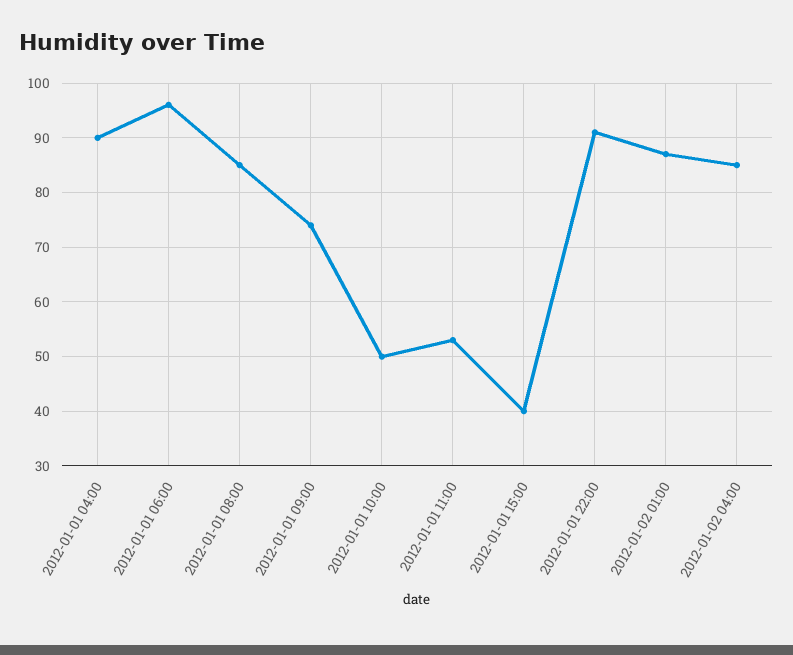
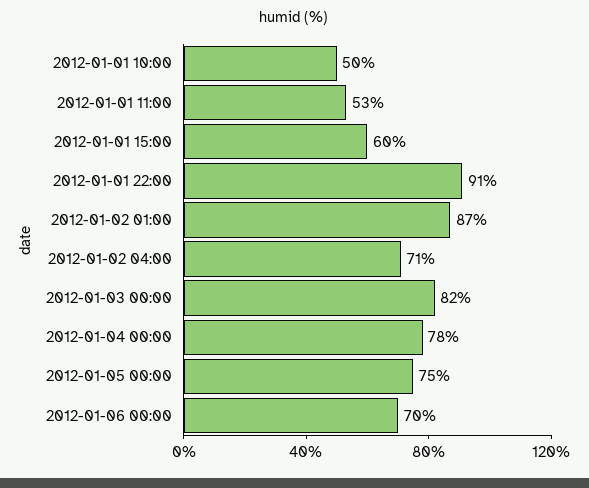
2012-01-01 04:00: 90 -> none
2012-01-01 06:00: 95 -> none
2012-01-01 08:00: 85 -> none
2012-01-01 09:00: 75 -> none
2012-01-01 15:00: 40 -> 60
2012-01-02 04:00: 85 -> 71
2012-01-03 00:00: none -> 82
2012-01-04 00:00: none -> 78
2012-01-05 00:00: none -> 75
2012-01-06 00:00: none -> 70

